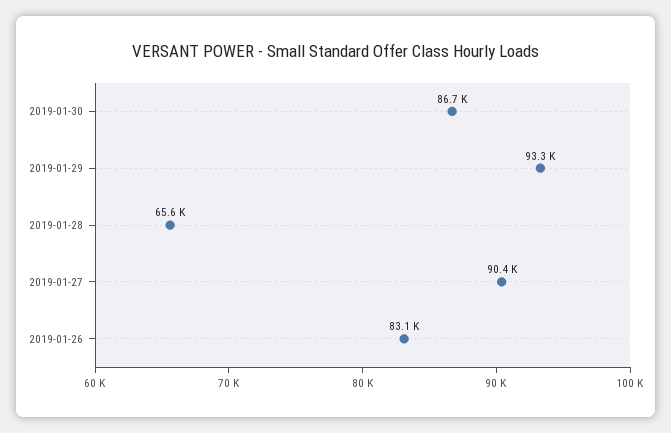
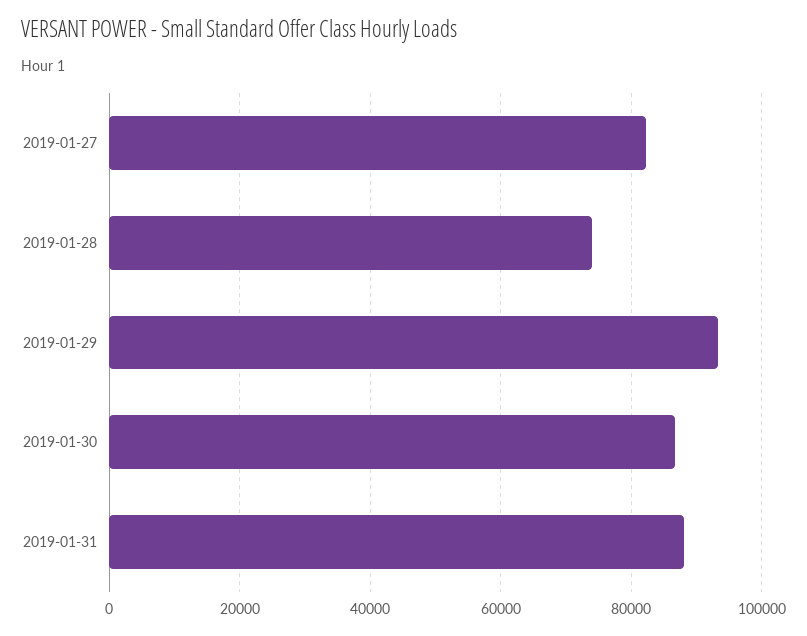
2019-01-28: 65600 -> 74000
2019-01-27: 90400 -> 82000
2019-01-26: 83100 -> none
2019-01-31: none -> 88000

